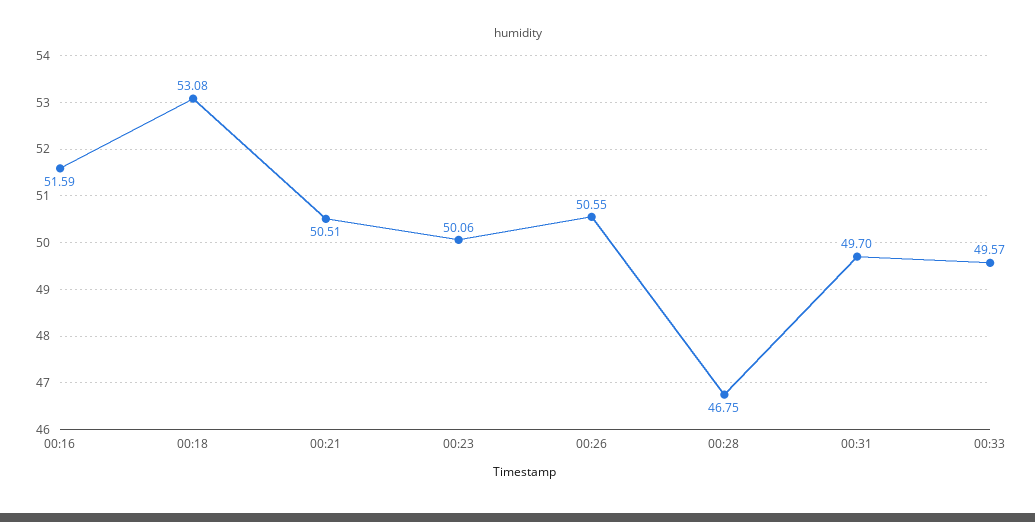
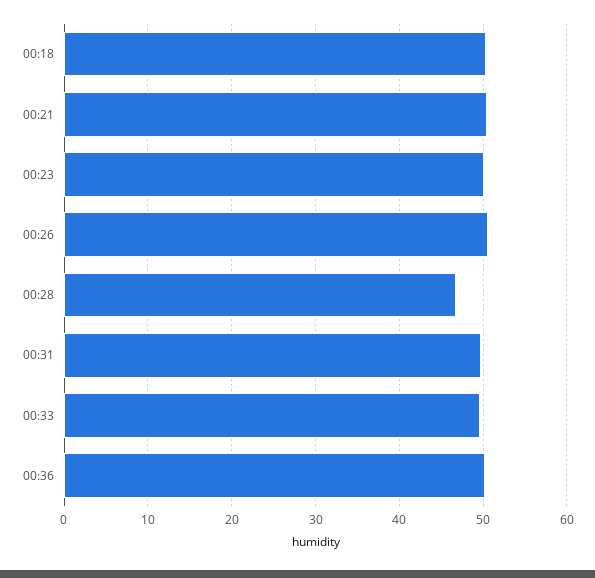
00:16: 51.59 -> none
00:18: 53.08 -> 50
00:36: none -> 50

